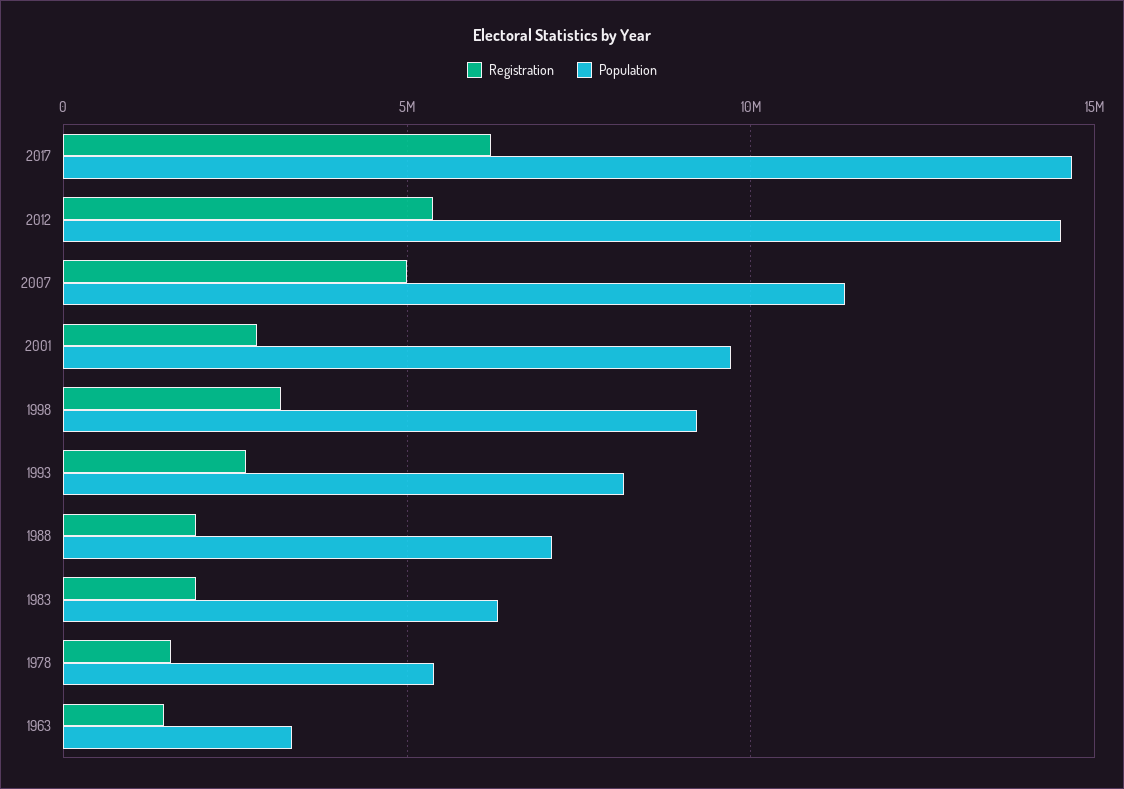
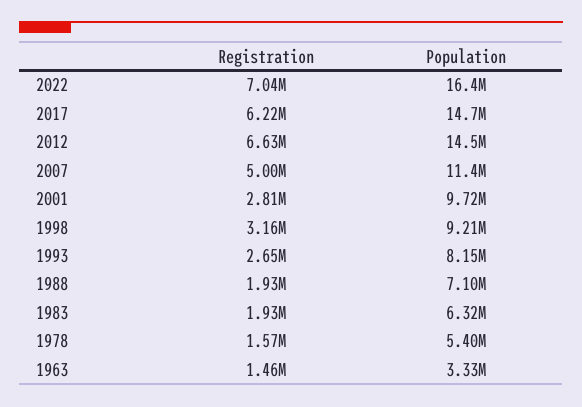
Registration, 2012: 5500000 -> 6630000
Registration, 2022: none -> 7040000
Population, 2022: none -> 16400000

